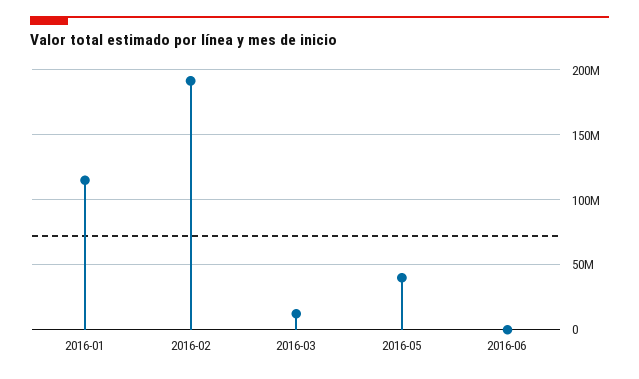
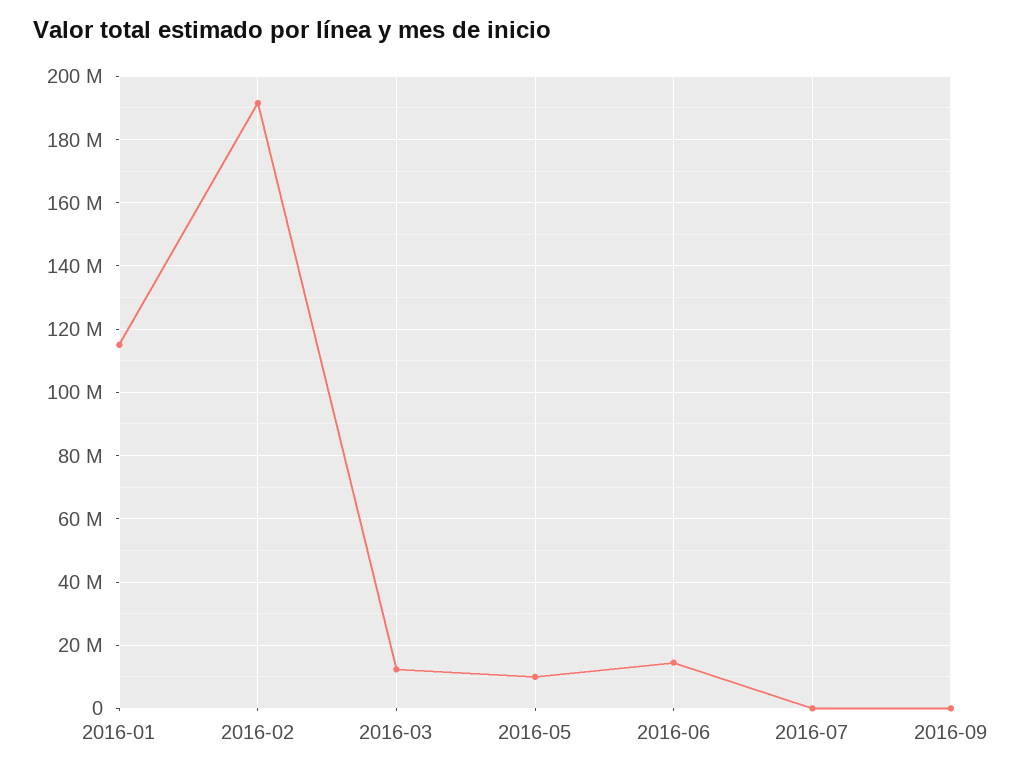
2016-05: 40000000 -> 10000000
2016-06: 0 -> 14000000
2016-07: none -> 0
2016-09: none -> 0

